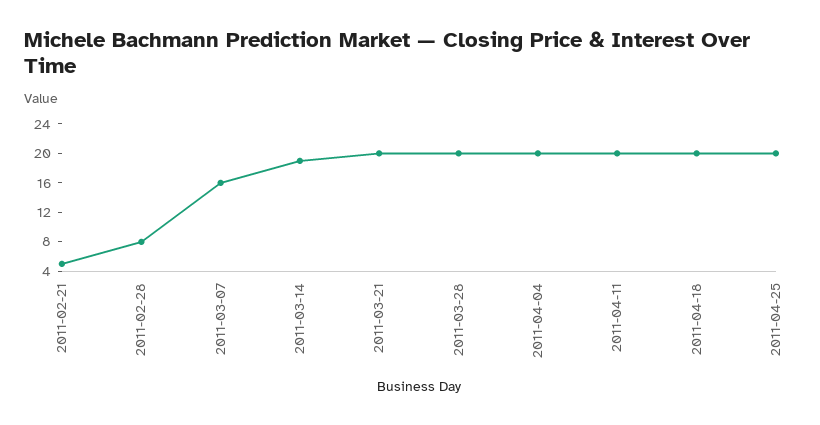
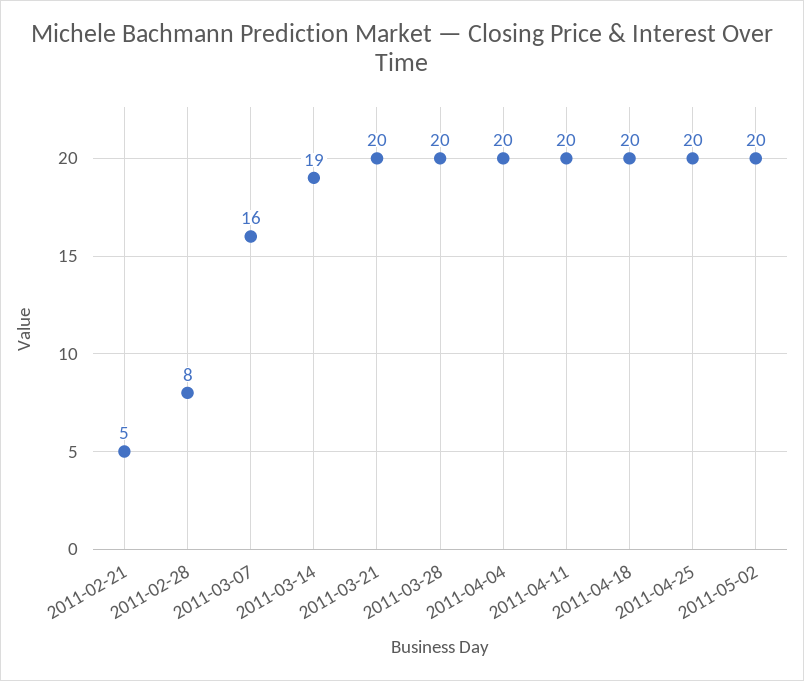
2011-05-02: none -> 20

